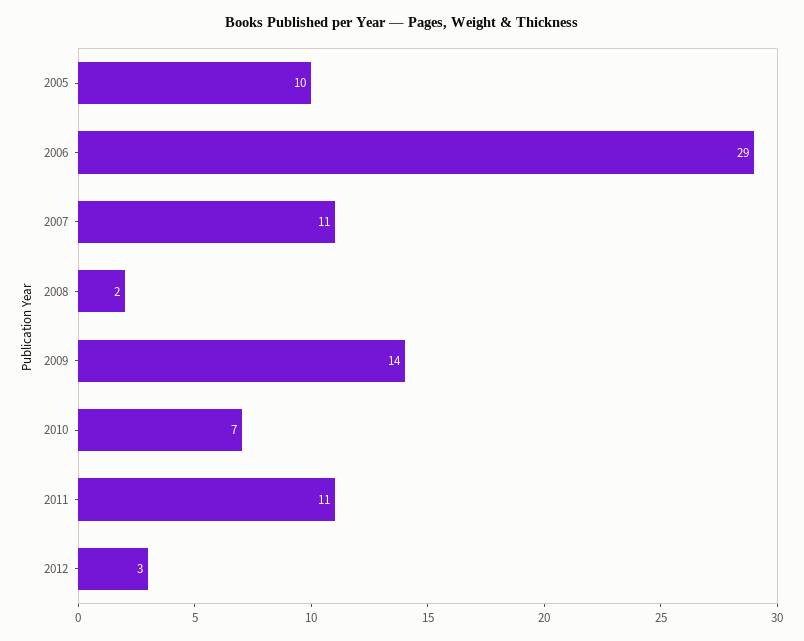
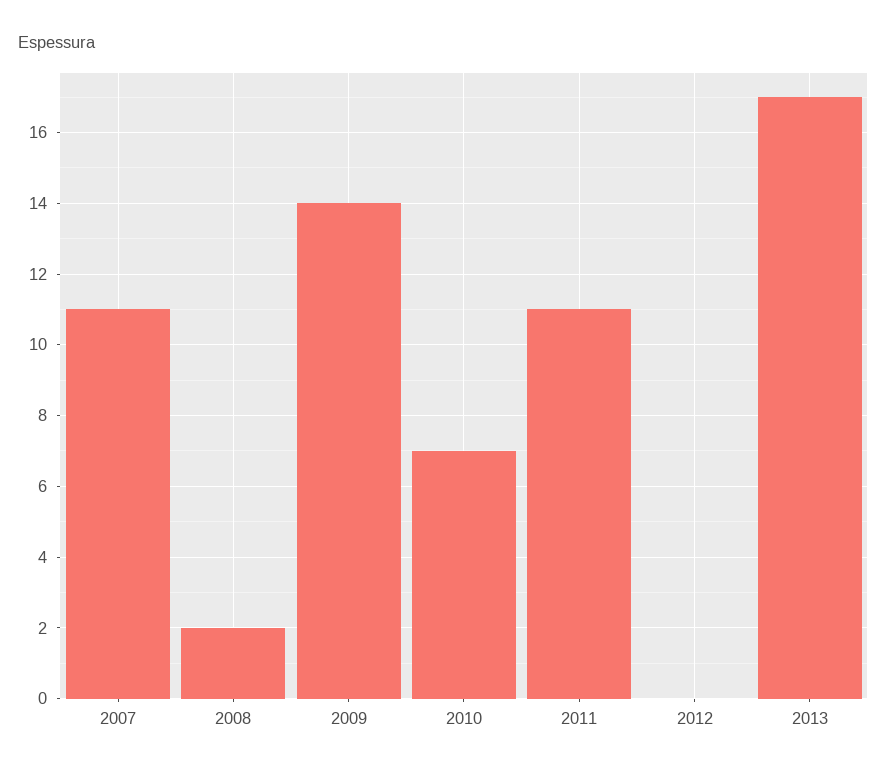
2005: 10 -> none
2006: 29 -> none
2012: 3 -> 0
2013: none -> 17

